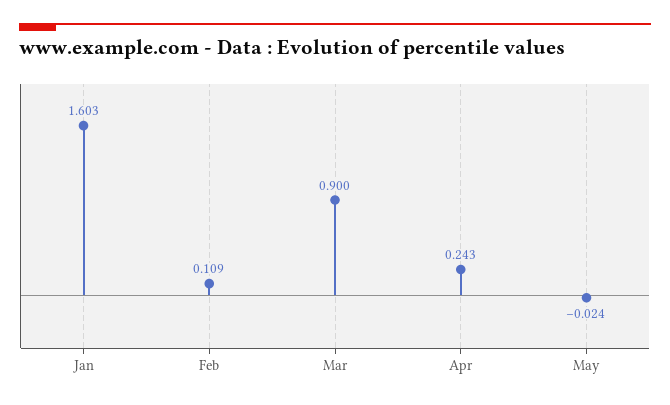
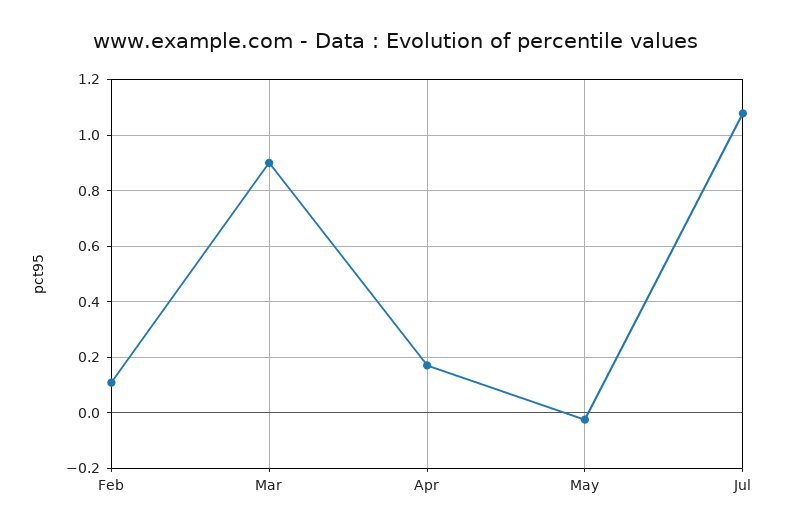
Jan: 1.603 -> none
Apr: 0.243 -> 0.175
Jul: none -> 1.075

